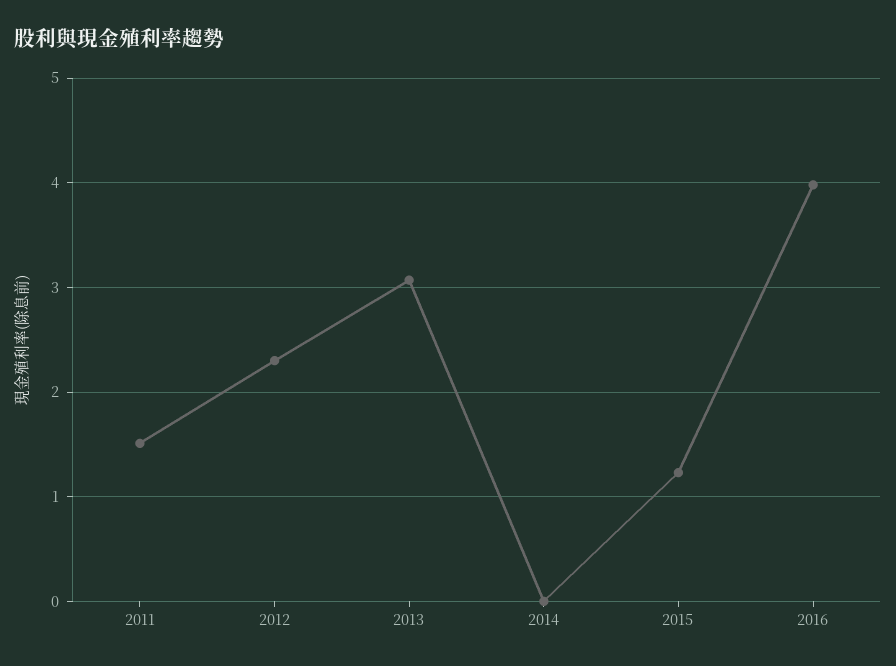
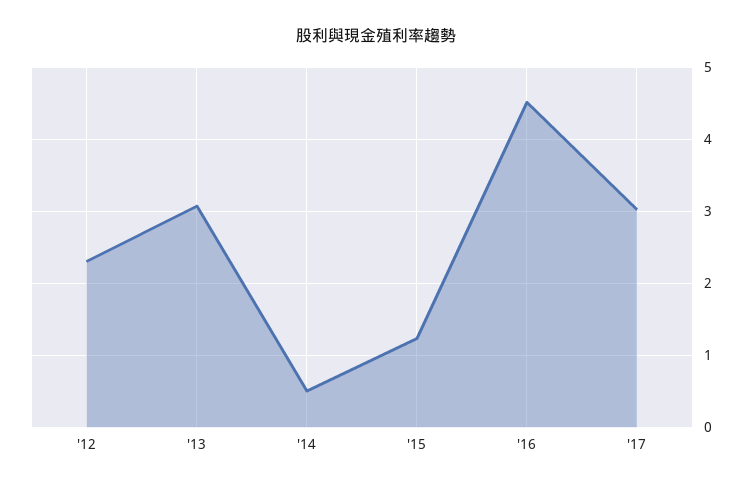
2011: 1.5 -> none
2014: 0 -> 0.5
2016: 4 -> 4.5
'17: none -> 3

